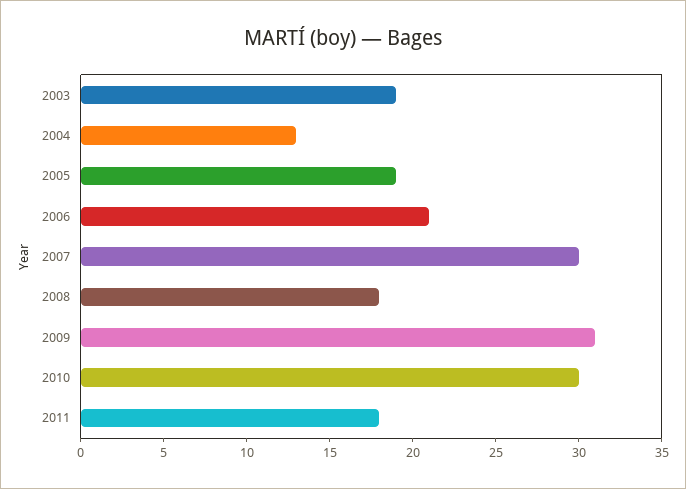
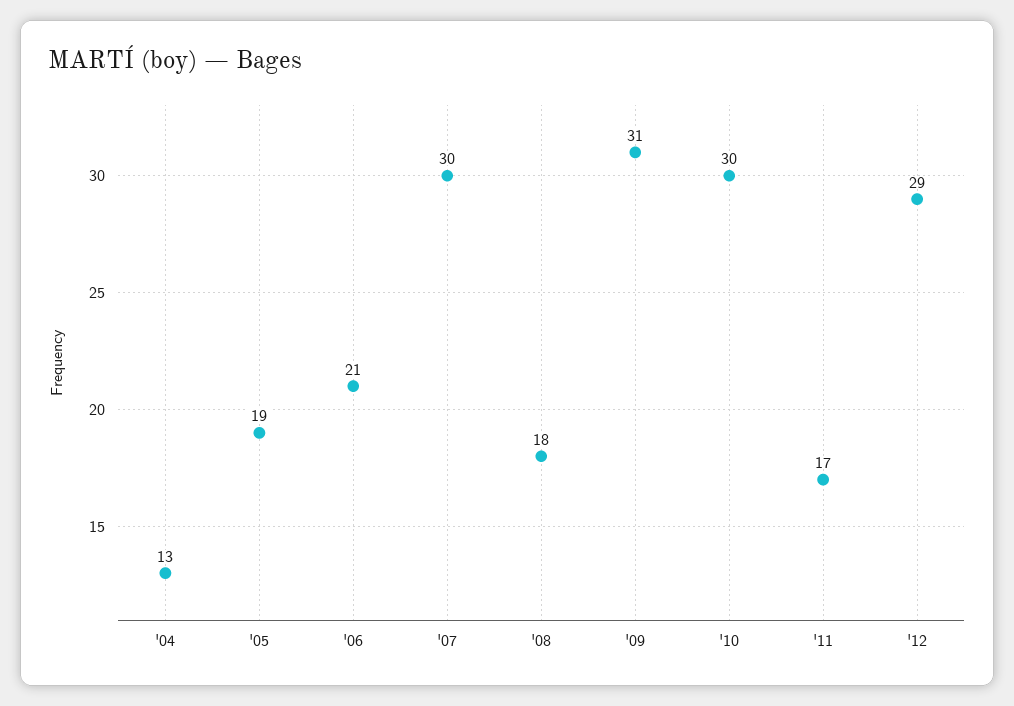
2003: 19 -> none
2011: 18 -> 17
'12: none -> 29

